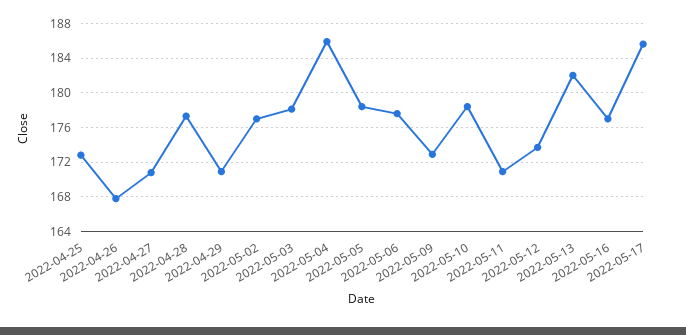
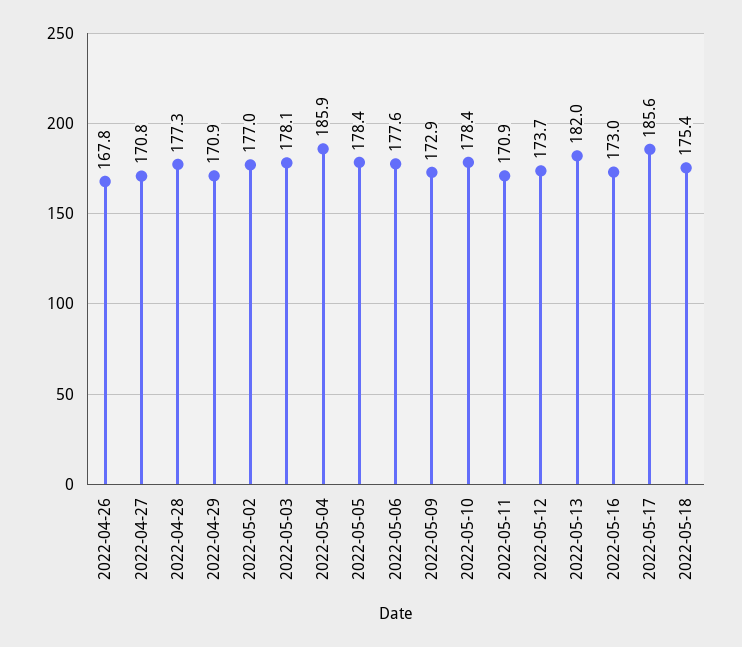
2022-04-25: 173 -> none
2022-05-16: 177 -> 173
2022-05-18: none -> 175.4

